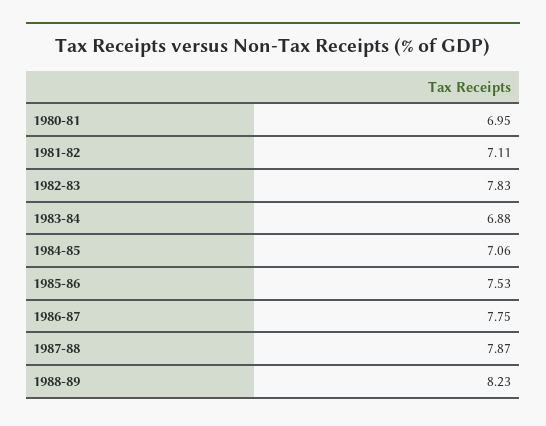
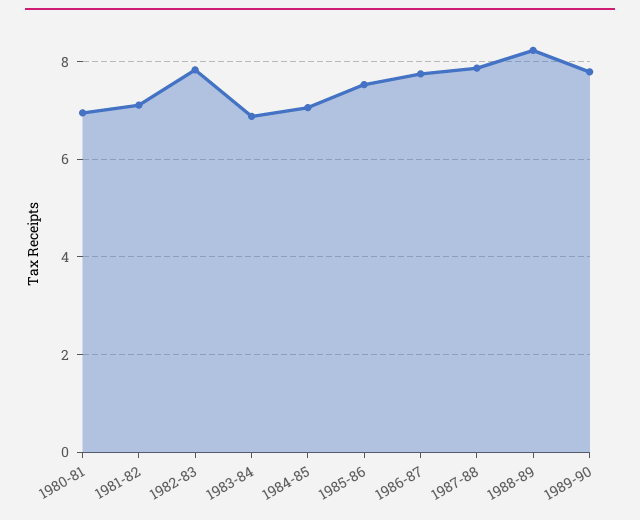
1989-90: none -> 7.8

